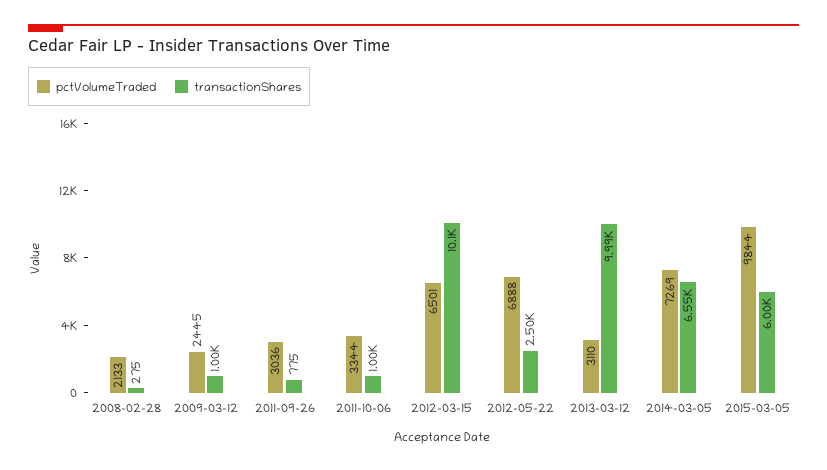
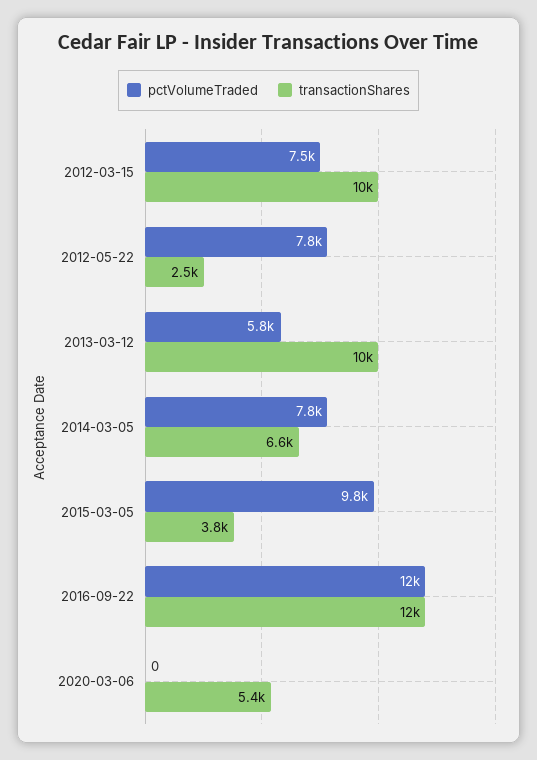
pctVolumeTraded, 2008-02-28: 2133 -> none
transactionShares, 2008-02-28: 275 -> none
pctVolumeTraded, 2009-03-12: 2445 -> none
transactionShares, 2009-03-12: 1000 -> none
pctVolumeTraded, 2011-09-26: 3036 -> none
transactionShares, 2011-09-26: 775 -> none
pctVolumeTraded, 2011-10-06: 3344 -> none
transactionShares, 2011-10-06: 1000 -> none
pctVolumeTraded, 2012-03-15: 6501 -> 7500
pctVolumeTraded, 2012-05-22: 6888 -> 7800
pctVolumeTraded, 2013-03-12: 3110 -> 5800
pctVolumeTraded, 2014-03-05: 7269 -> 7800
transactionShares, 2015-03-05: 6000 -> 3800
pctVolumeTraded, 2016-09-22: none -> 12000
transactionShares, 2016-09-22: none -> 12000
pctVolumeTraded, 2020-03-06: none -> 0
transactionShares, 2020-03-06: none -> 5400

